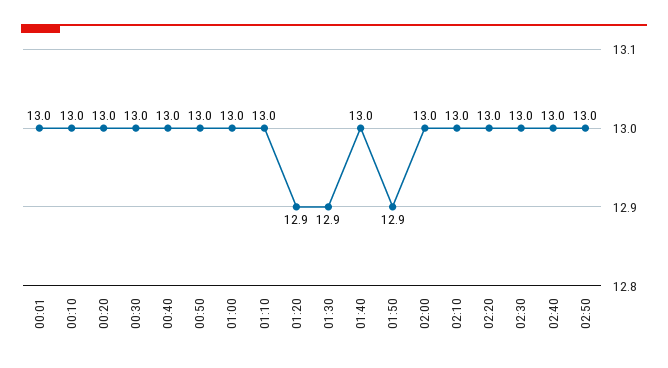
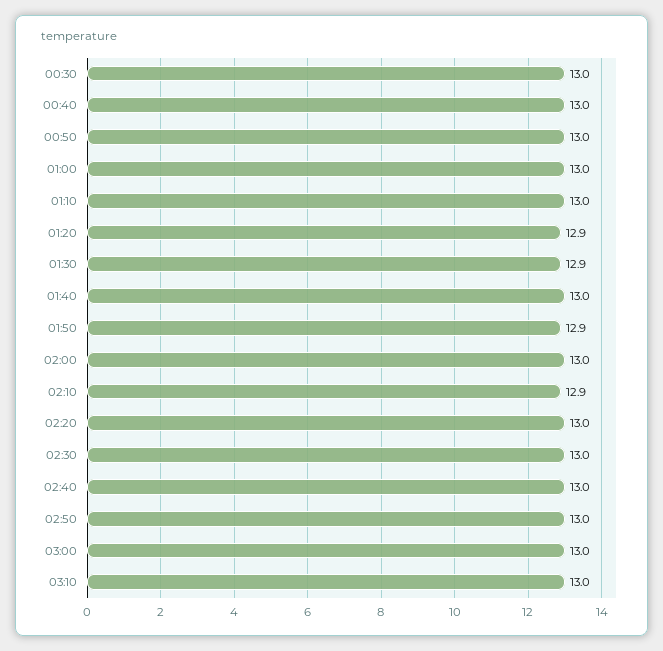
00:01: 13 -> none
00:10: 13 -> none
00:20: 13 -> none
02:10: 13 -> 12.9
03:00: none -> 13
03:10: none -> 13

